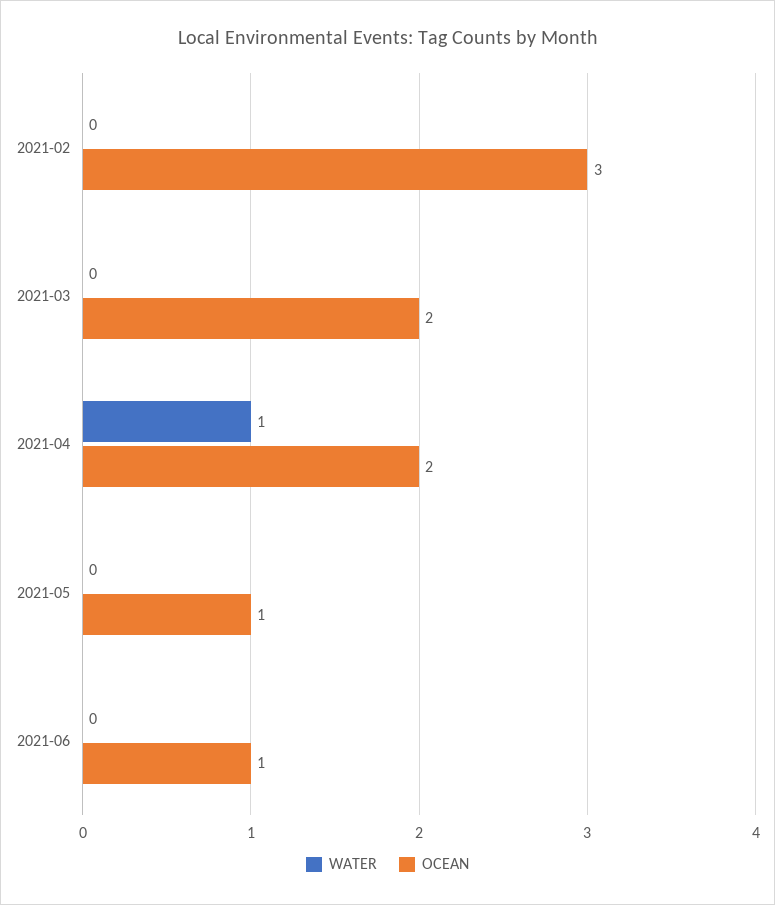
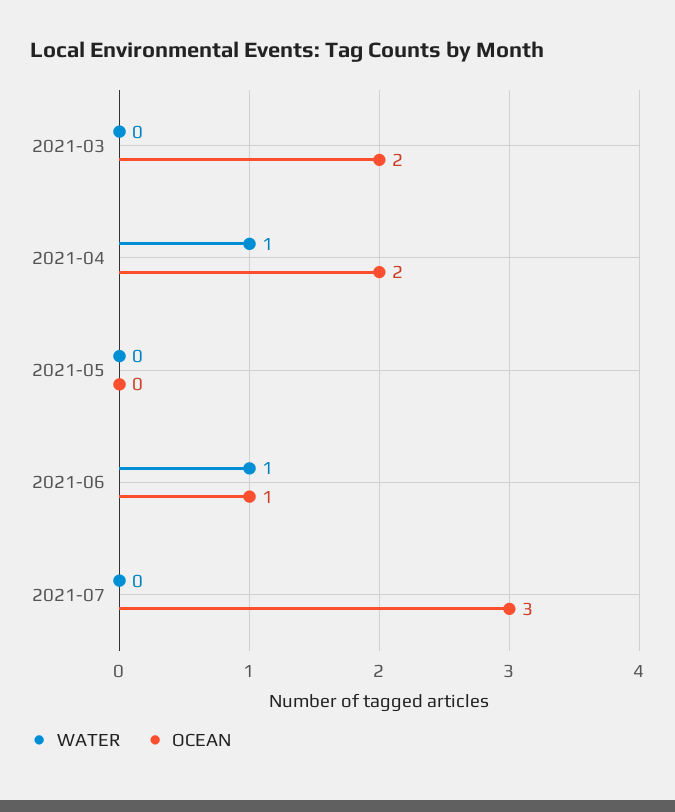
WATER, 2021-02: 0 -> none
OCEAN, 2021-02: 3 -> none
OCEAN, 2021-05: 1 -> 0
WATER, 2021-06: 0 -> 1
WATER, 2021-07: none -> 0
OCEAN, 2021-07: none -> 3

